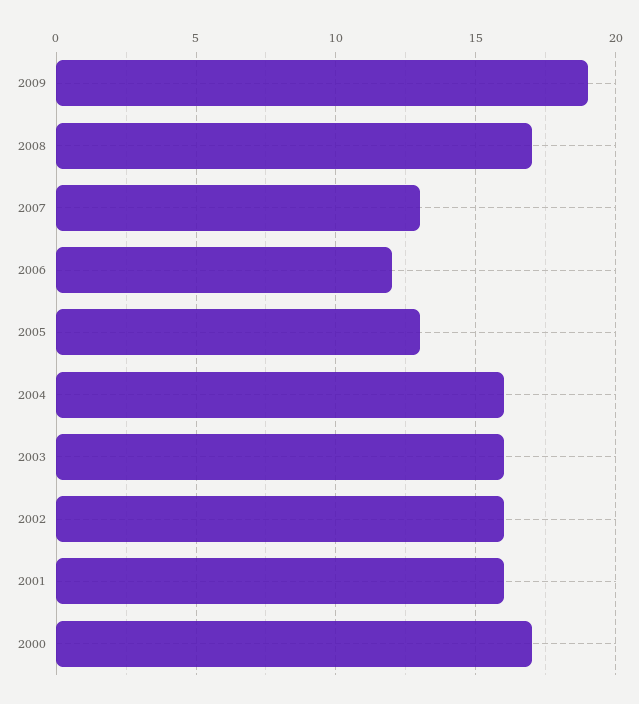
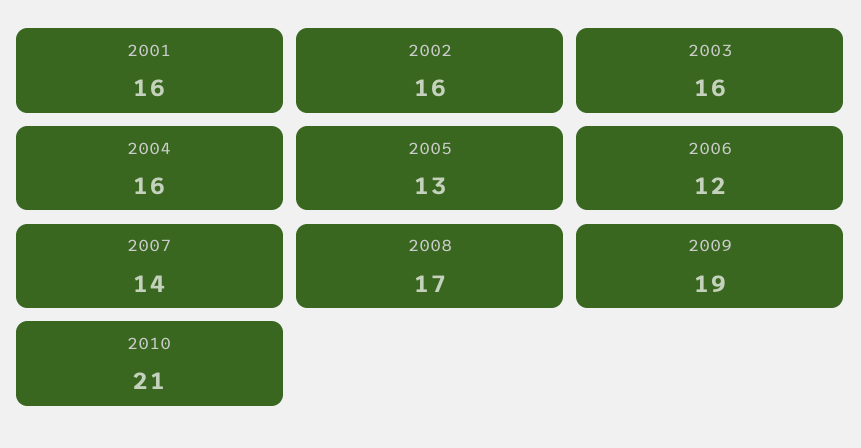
2007: 13 -> 14
2000: 17 -> none
2010: none -> 21

